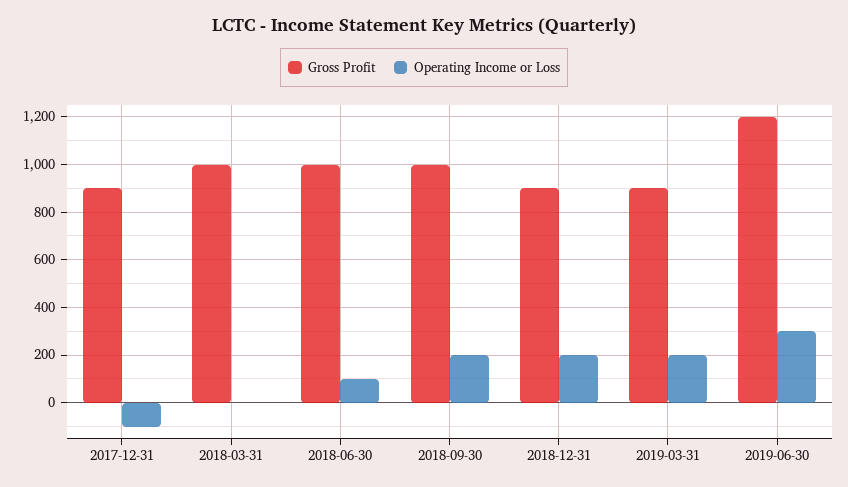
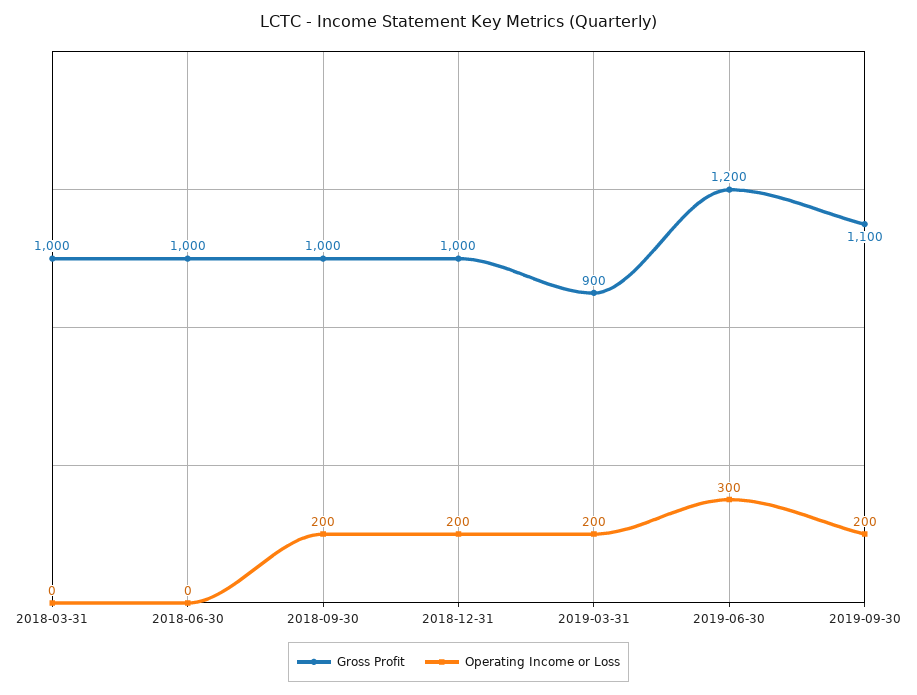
Gross Profit, 2017-12-31: 900 -> none
Operating Income or Loss, 2017-12-31: -100 -> none
Operating Income or Loss, 2018-06-30: 100 -> 0
Gross Profit, 2018-12-31: 900 -> 1000
Gross Profit, 2019-09-30: none -> 1100
Operating Income or Loss, 2019-09-30: none -> 200

